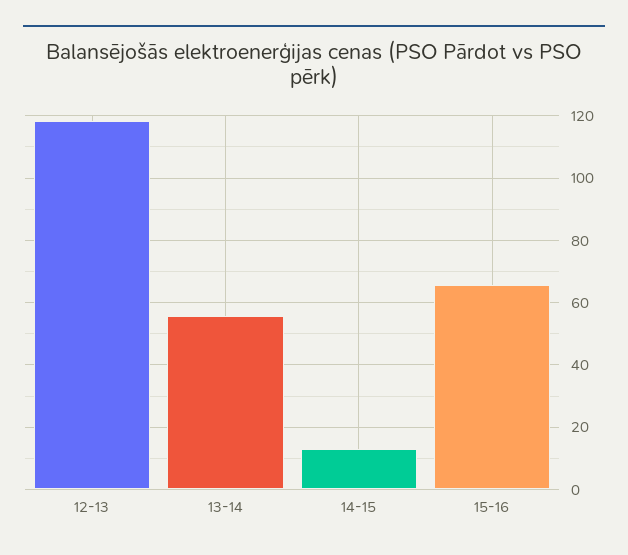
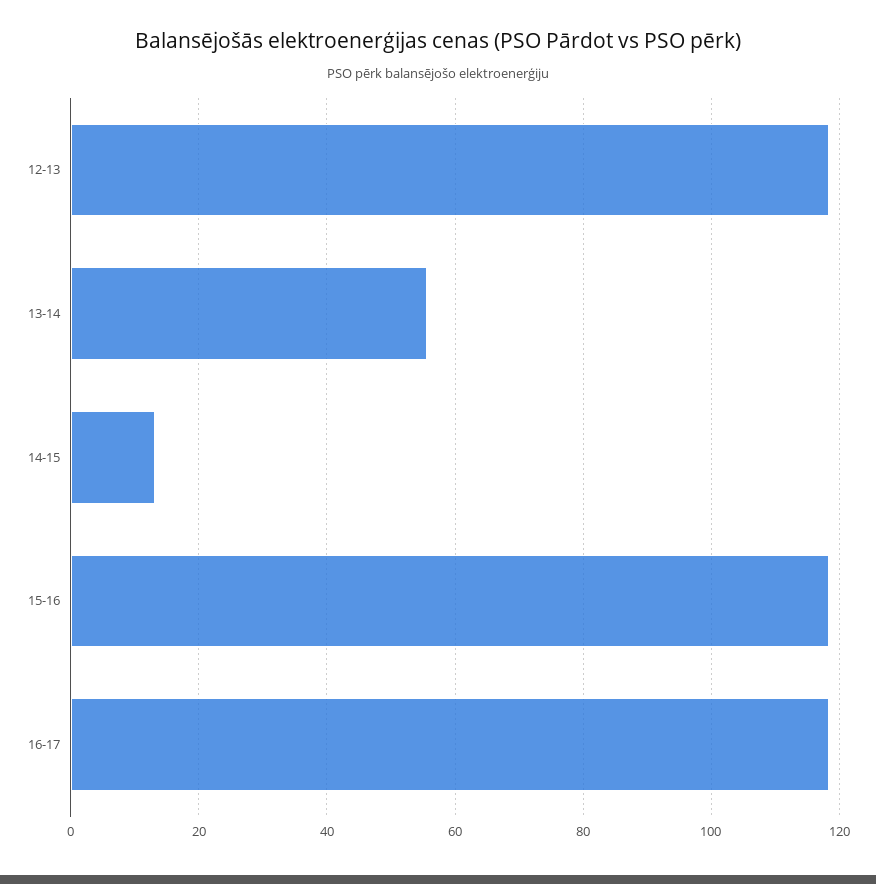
15-16: 66 -> 118
16-17: none -> 118

